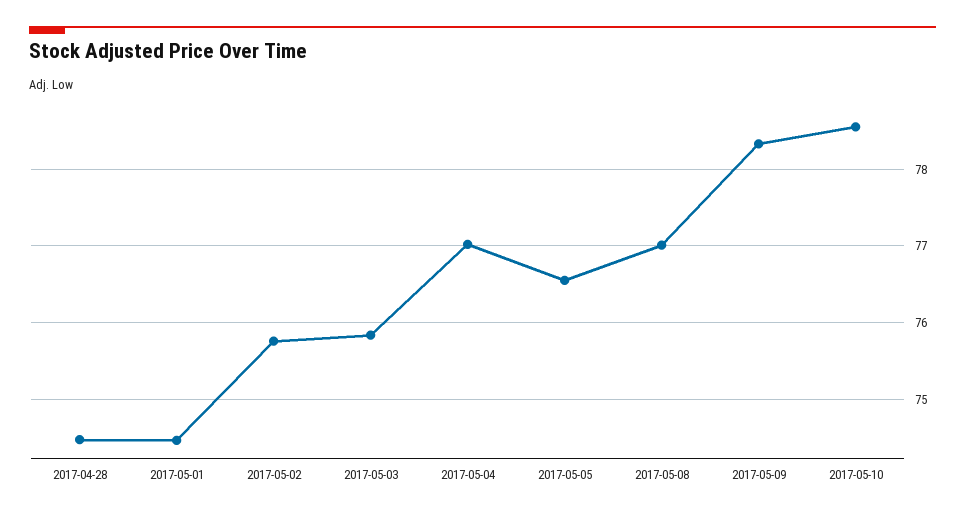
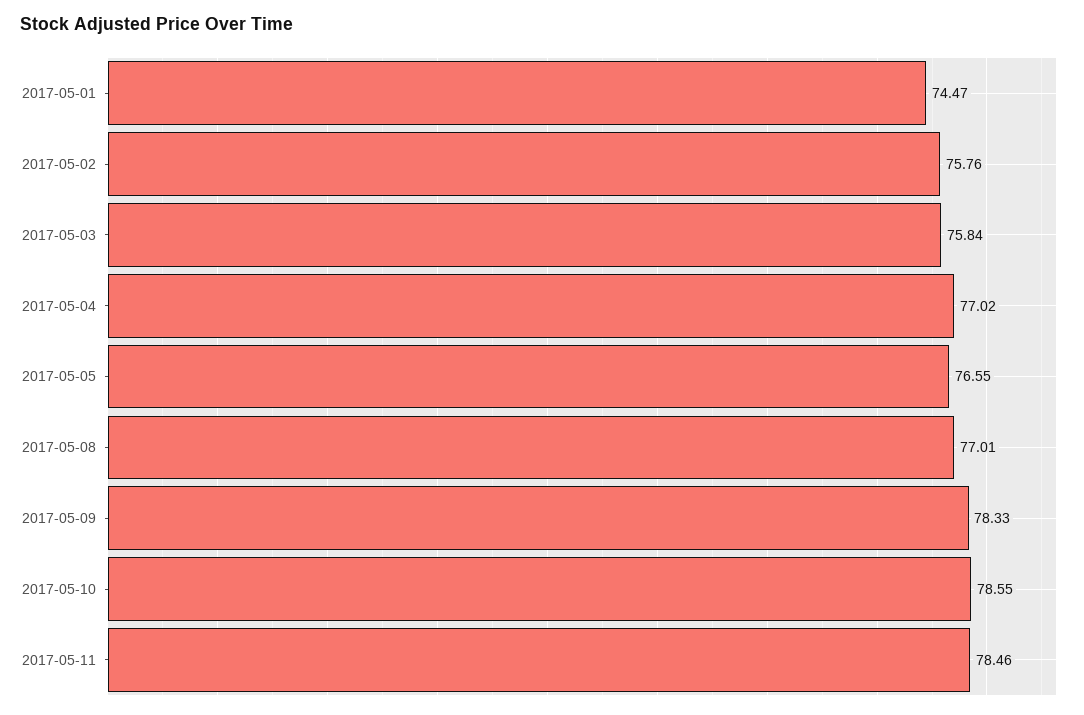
2017-04-28: 74.5 -> none
2017-05-11: none -> 78.46

